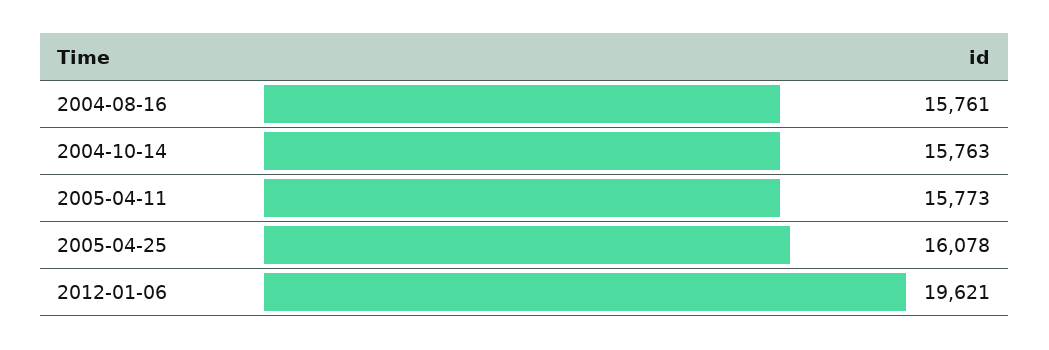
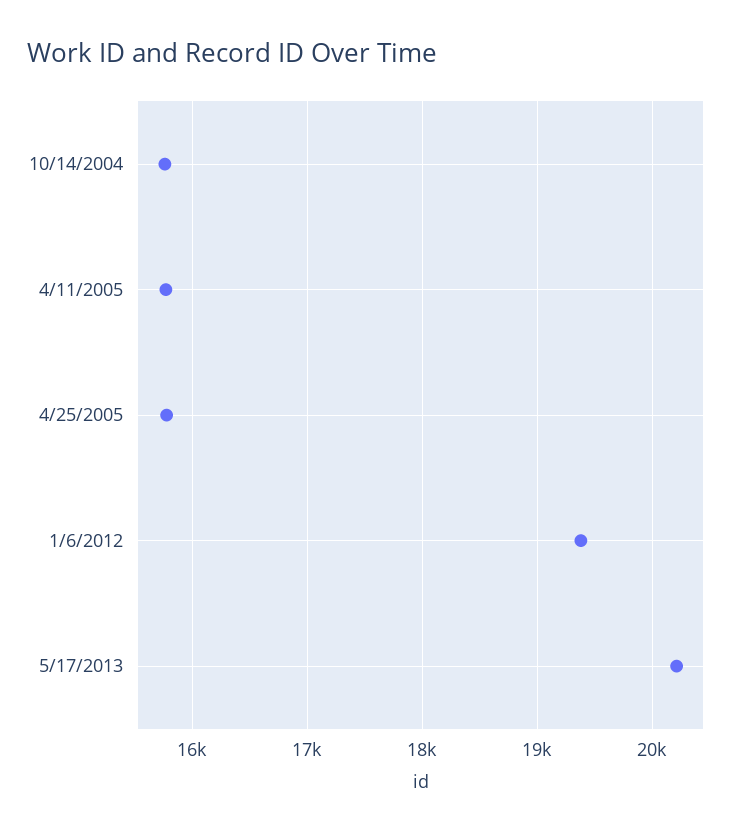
2004-08-16: 15761 -> none
2005-04-25: 16078 -> 15800
2012-01-06: 19621 -> 19400
5/17/2013: none -> 20200

